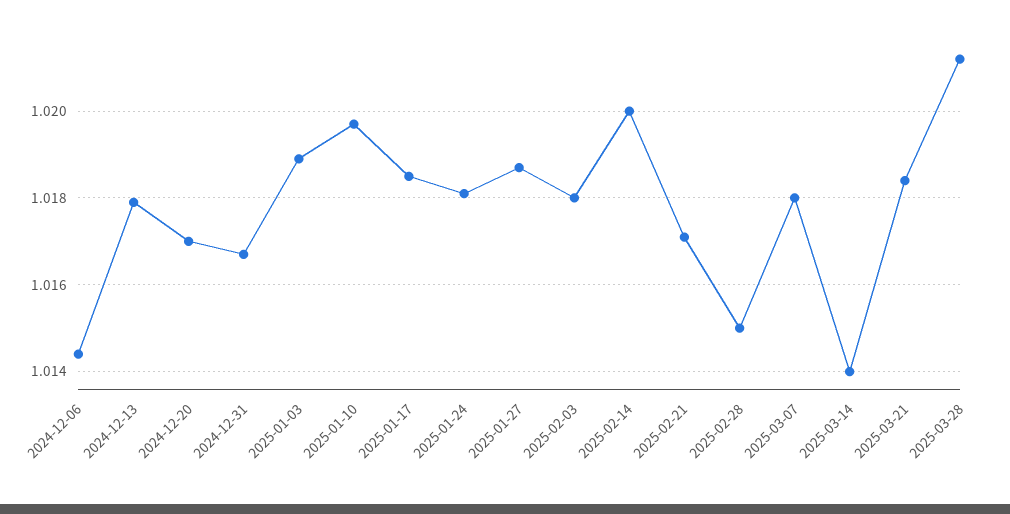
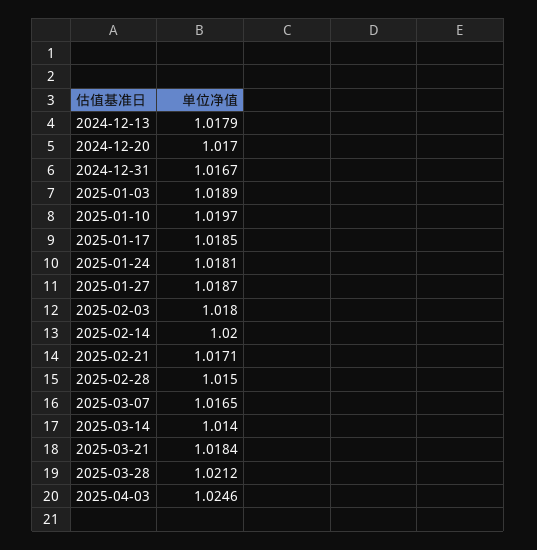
2024-12-06: 1.0145 -> none
2025-03-07: 1.018 -> 1.0165
2025-04-03: none -> 1.0246

